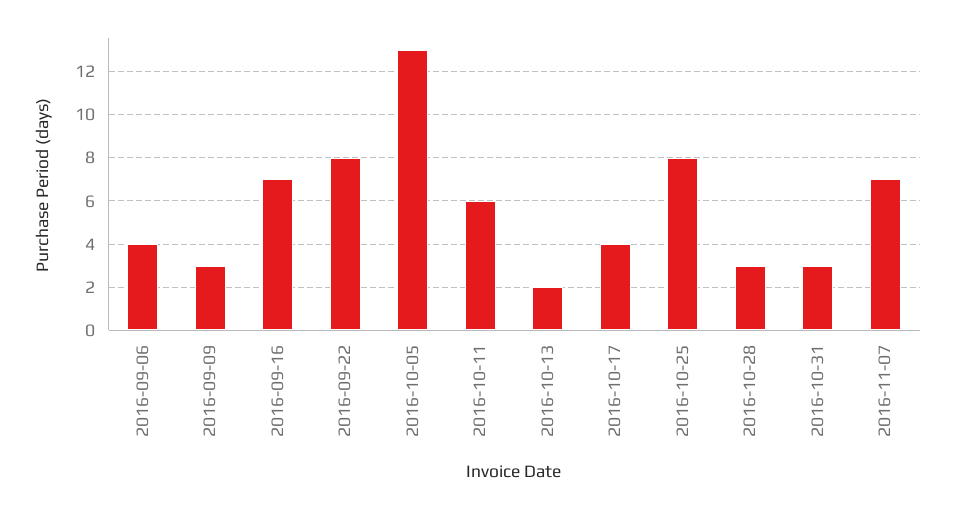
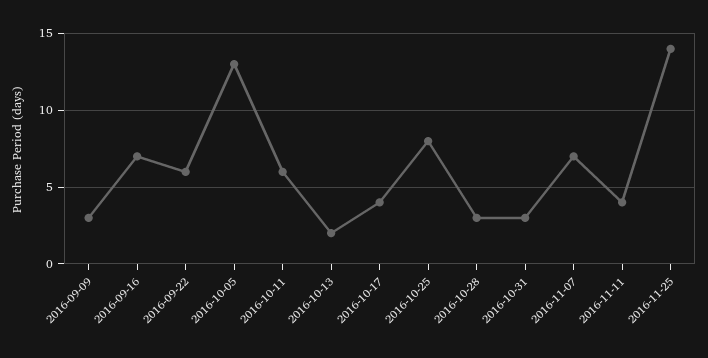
2016-09-06: 4 -> none
2016-09-22: 8 -> 6
2016-11-11: none -> 4
2016-11-25: none -> 14

